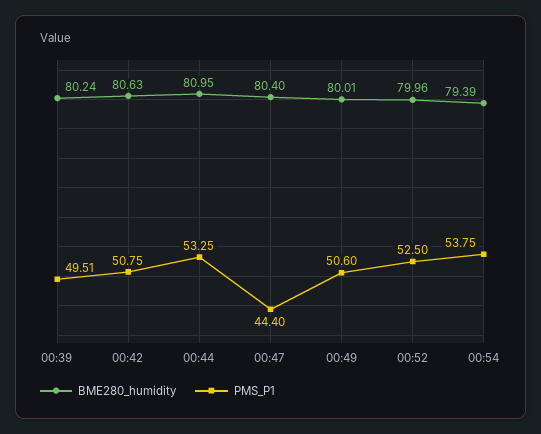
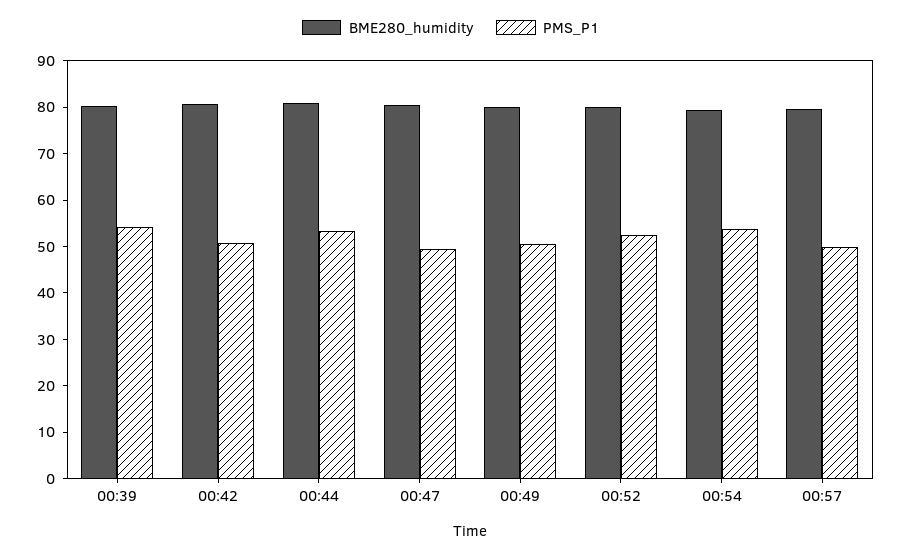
PMS_P1, 00:39: 49.51 -> 54
PMS_P1, 00:47: 44.4 -> 50
BME280_humidity, 00:57: none -> 80
PMS_P1, 00:57: none -> 50

